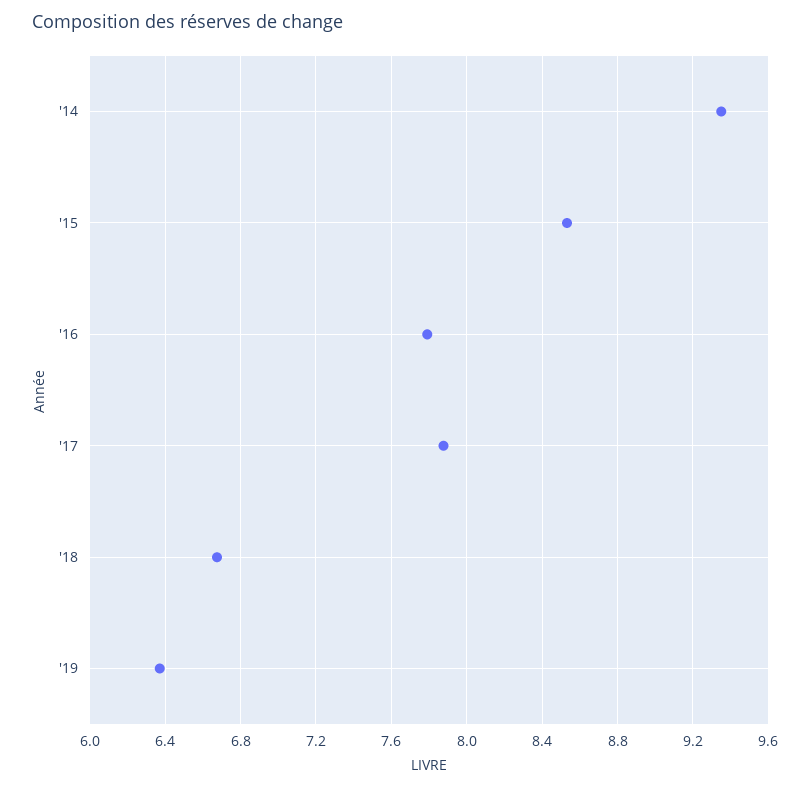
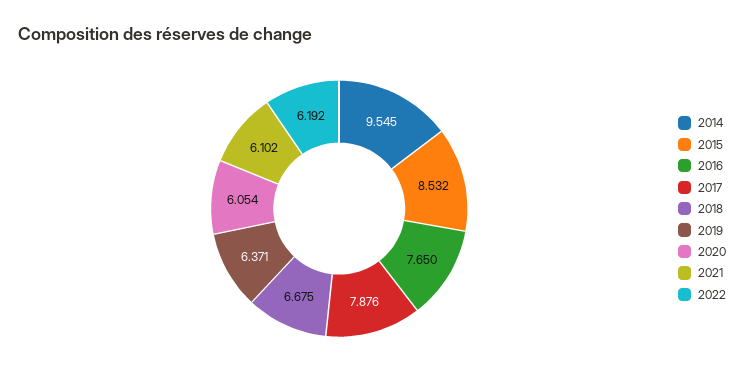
'14: 9.35 -> 9.545
'16: 7.8 -> 7.65
2020: none -> 6.054
2021: none -> 6.102
2022: none -> 6.192

